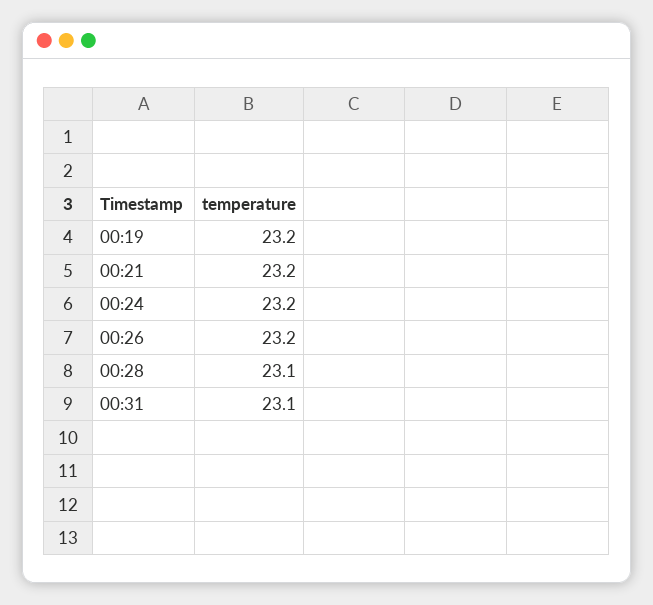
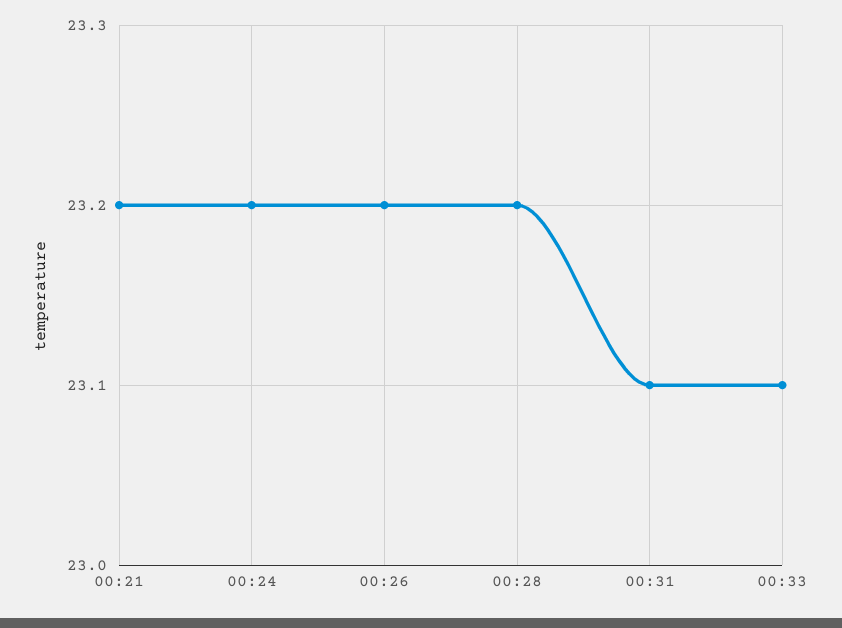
00:19: 23.2 -> none
00:28: 23.1 -> 23.2
00:33: none -> 23.1

